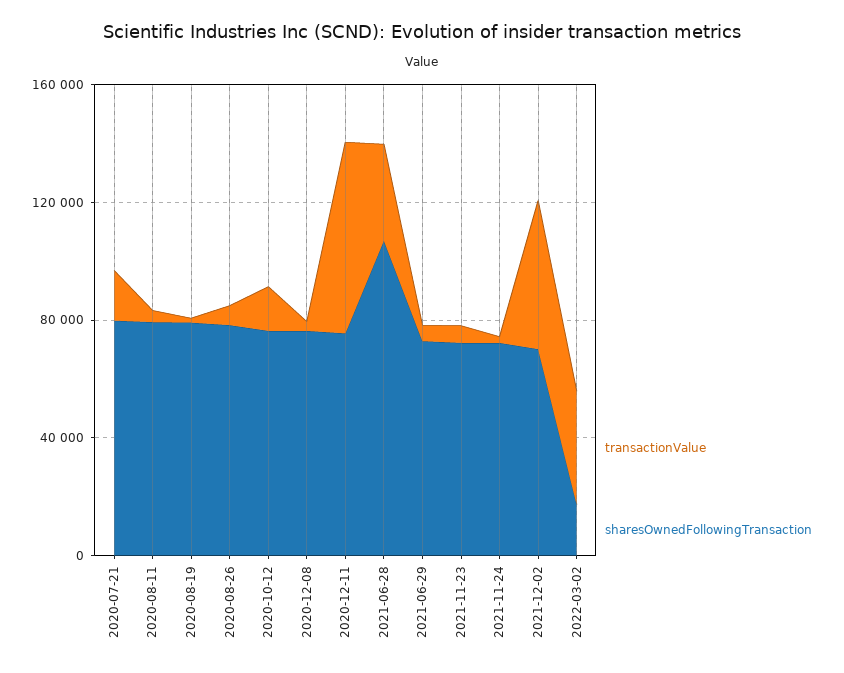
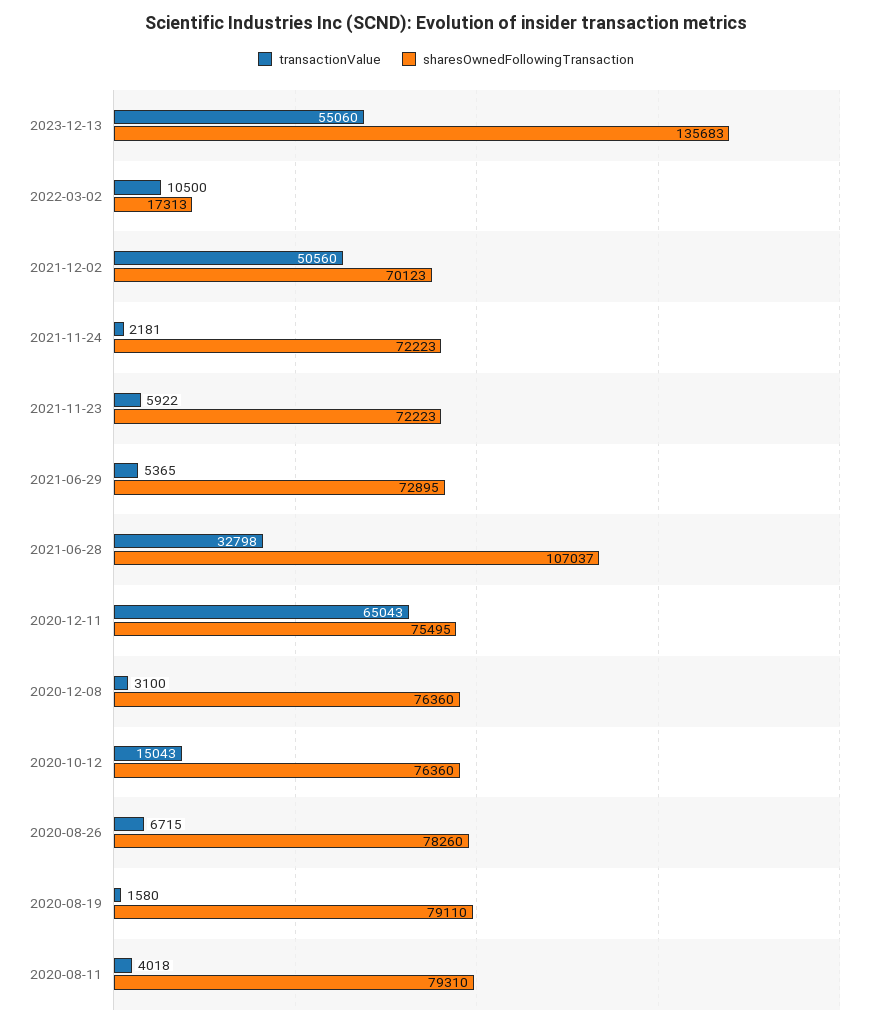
transactionValue, 2020-07-21: 20000 -> none
sharesOwnedFollowingTransaction, 2020-07-21: 80000 -> none
transactionValue, 2022-03-02: 40000 -> 10500
transactionValue, 2023-12-13: none -> 55060
sharesOwnedFollowingTransaction, 2023-12-13: none -> 135683

